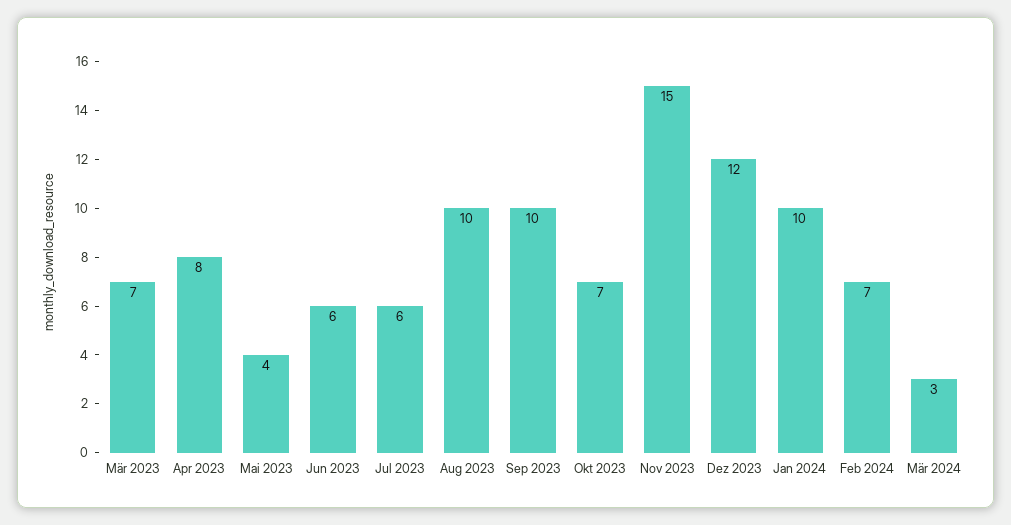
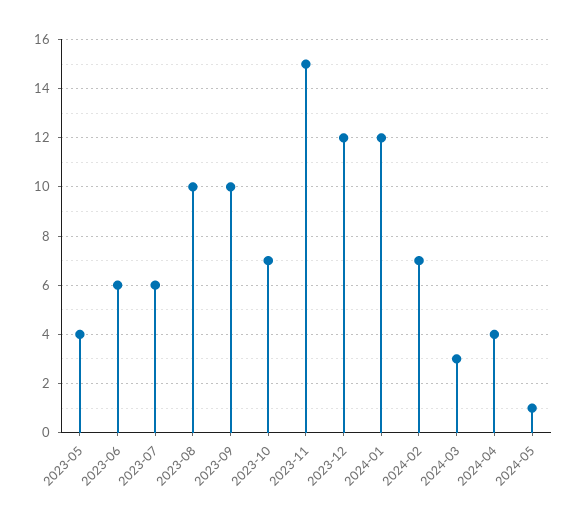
Mär 2023: 7 -> none
Apr 2023: 8 -> none
Jan 2024: 10 -> 12
2024-04: none -> 4
2024-05: none -> 1

